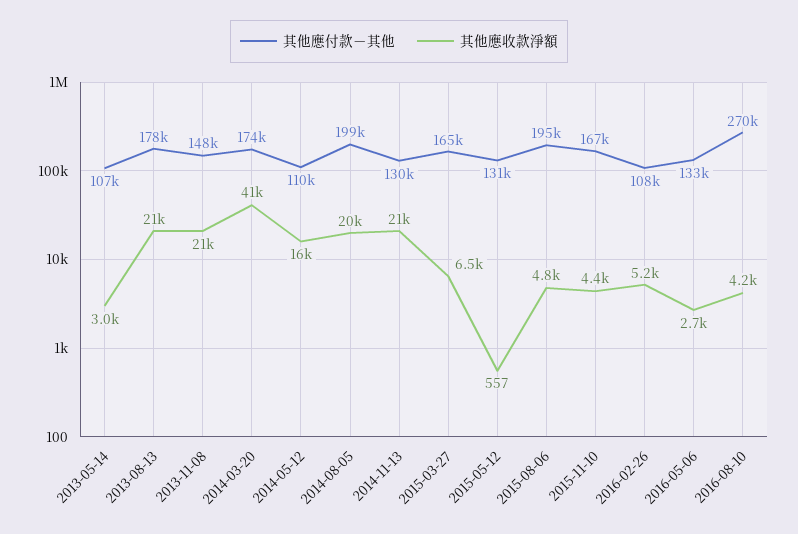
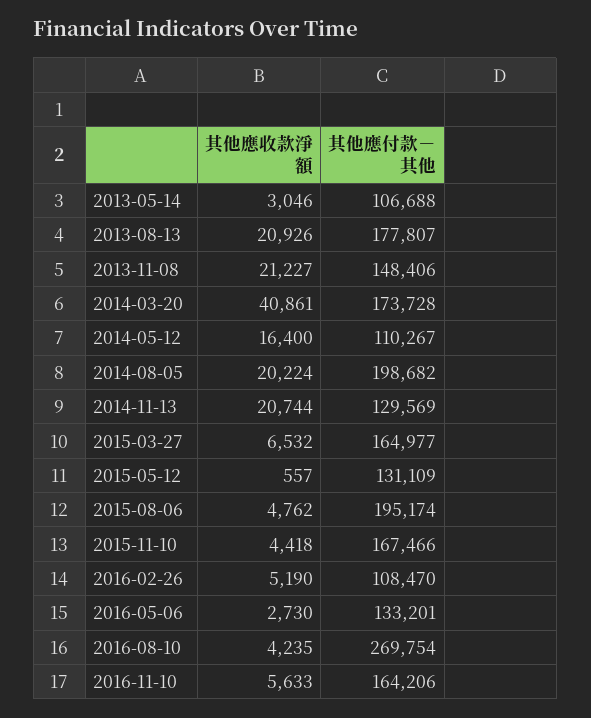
其他應收款淨額, 2016-11-10: none -> 5633
其他應付款－其他, 2016-11-10: none -> 164206

